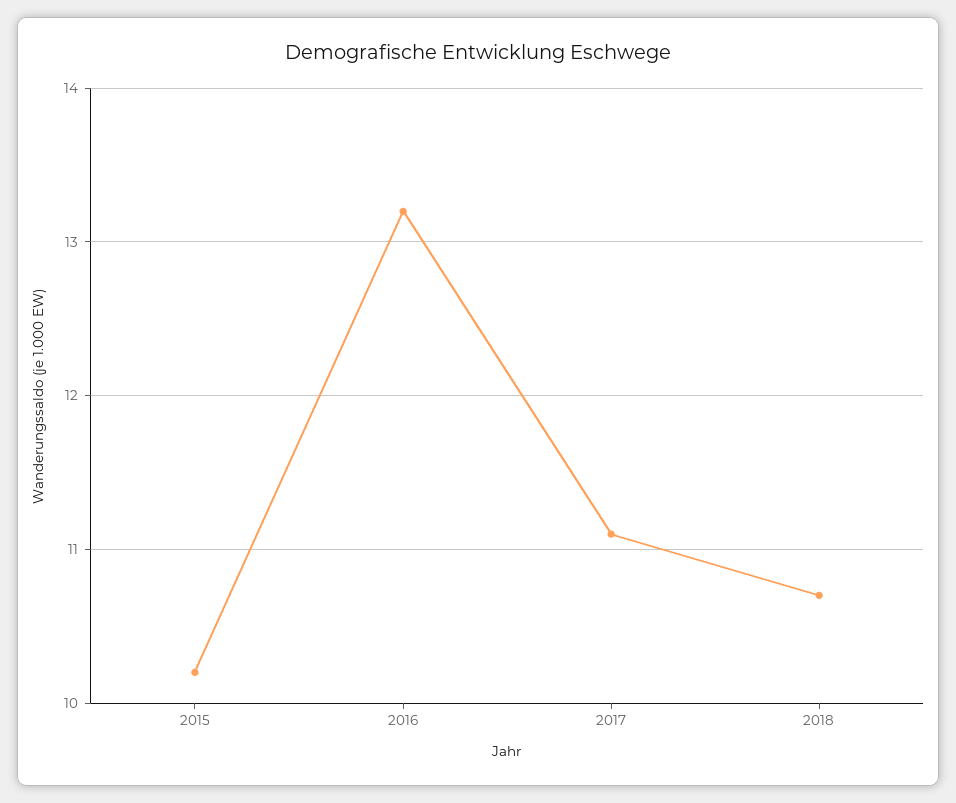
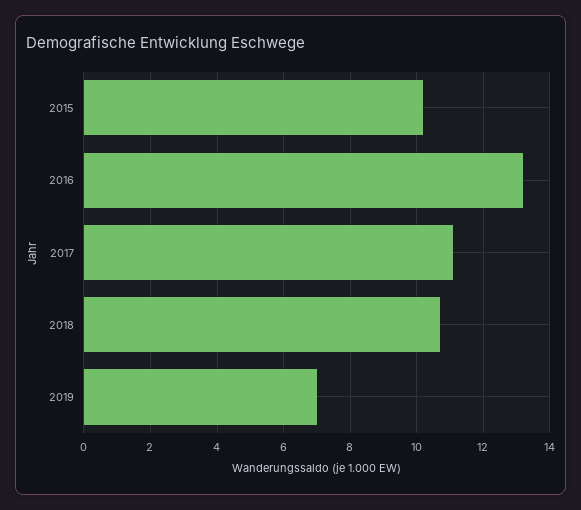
2019: none -> 7

